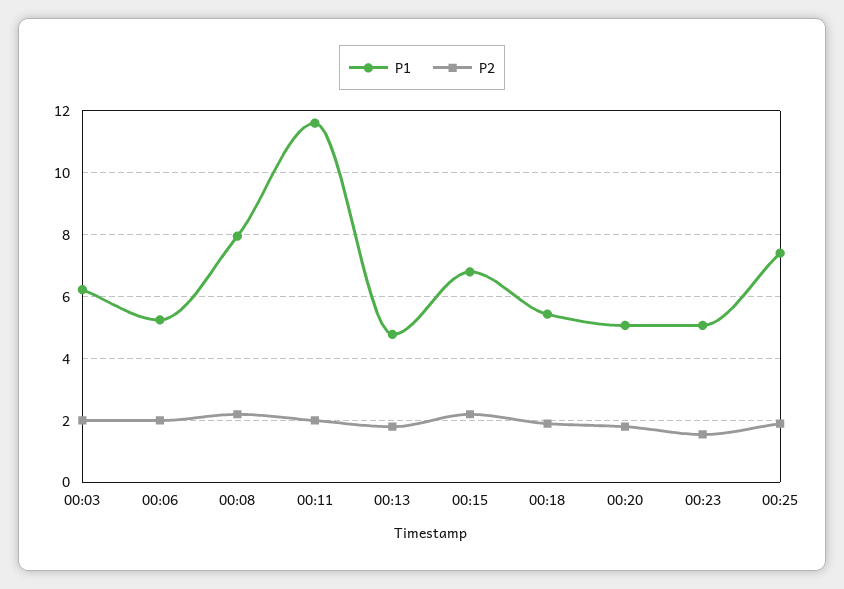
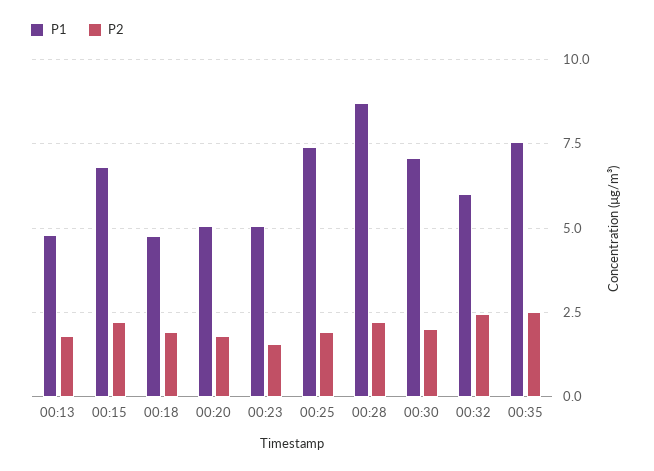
P1, 00:03: 6.2 -> none
P2, 00:03: 2 -> none
P1, 00:06: 5.2 -> none
P2, 00:06: 2 -> none
P1, 00:08: 8 -> none
P2, 00:08: 2.2 -> none
P1, 00:11: 11.6 -> none
P2, 00:11: 2 -> none
P1, 00:18: 5.4 -> 4.75
P1, 00:28: none -> 8.75
P2, 00:28: none -> 2.25
P1, 00:30: none -> 7
P2, 00:30: none -> 2
P1, 00:32: none -> 6
P2, 00:32: none -> 2.5
P1, 00:35: none -> 7.5
P2, 00:35: none -> 2.5

